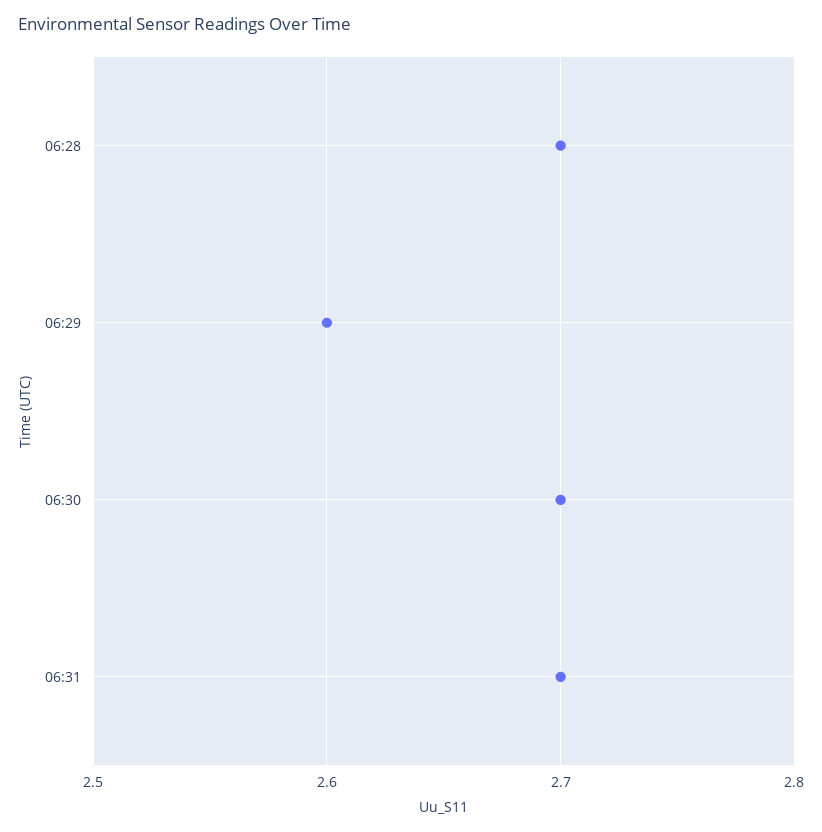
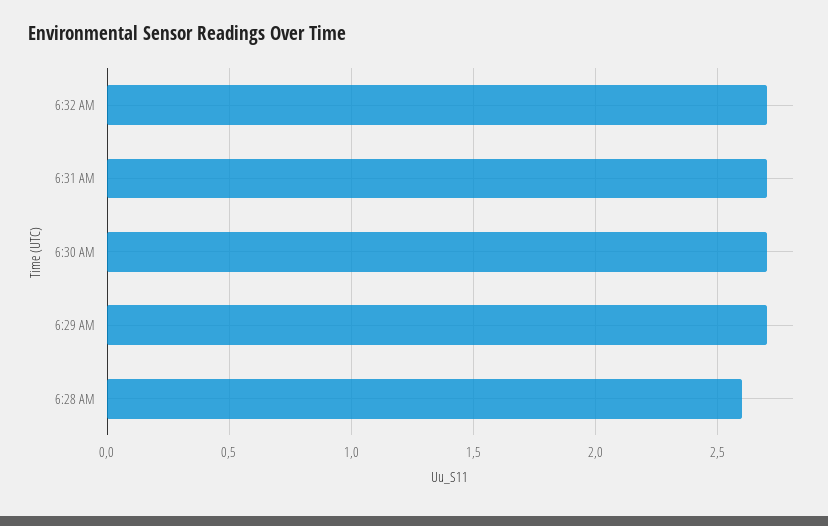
06:28: 2.7 -> 2.6
06:29: 2.6 -> 2.7
6:32 AM: none -> 2.7

